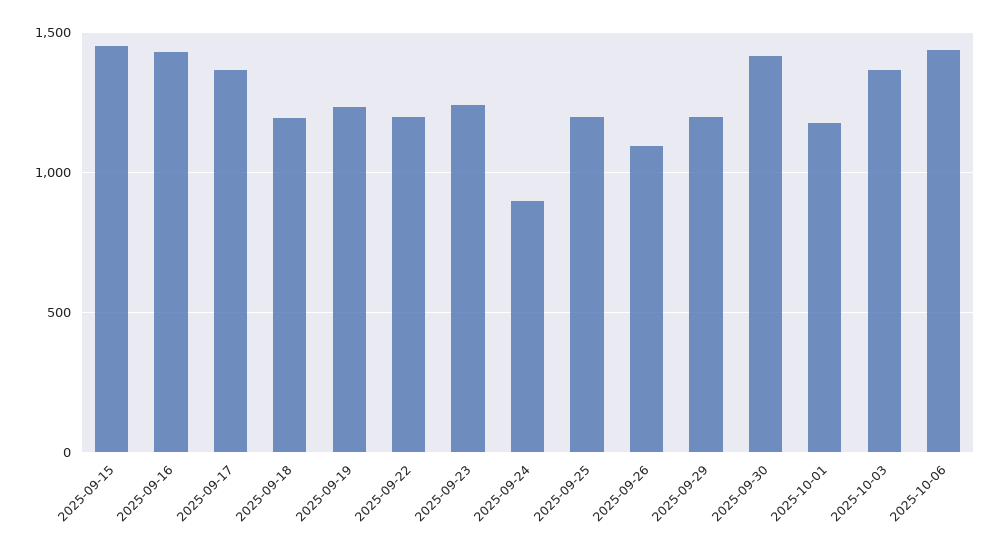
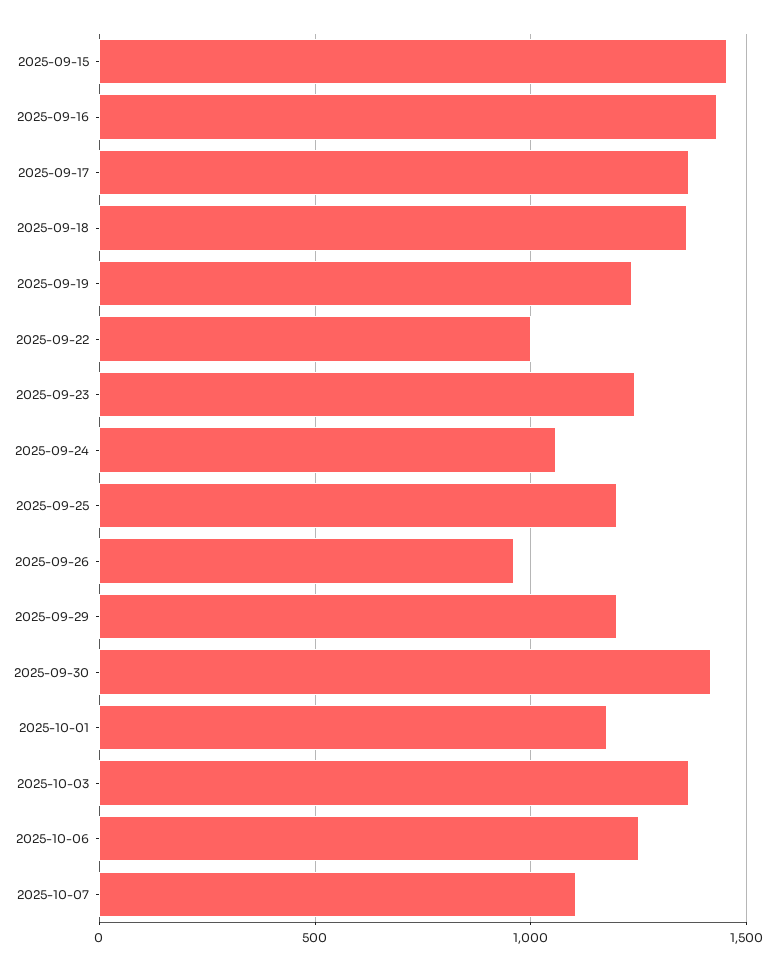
2025-09-18: 1200 -> 1350
2025-09-22: 1200 -> 1000
2025-09-24: 900 -> 1050
2025-09-26: 1100 -> 950
2025-10-06: 1450 -> 1250
2025-10-07: none -> 1100

